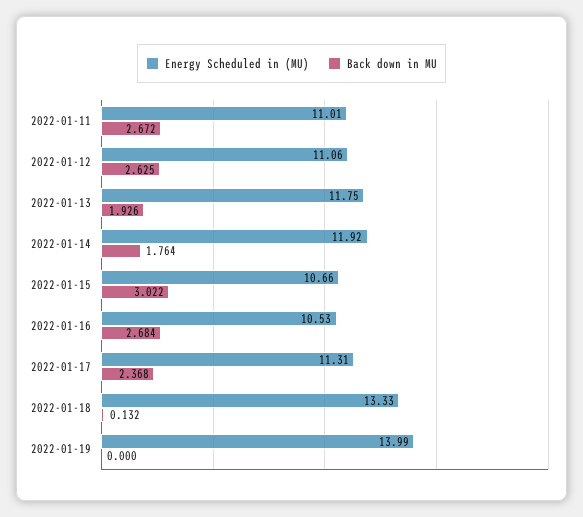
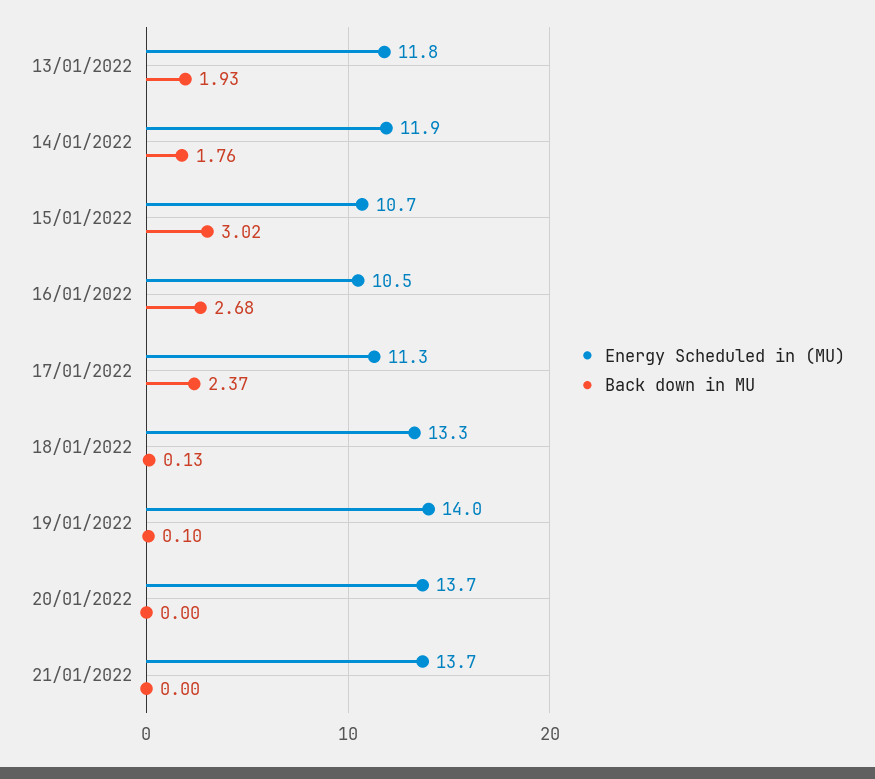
Energy Scheduled in (MU), 2022-01-11: 11.01 -> none
Back down in MU, 2022-01-11: 2.672 -> none
Energy Scheduled in (MU), 2022-01-12: 11.06 -> none
Back down in MU, 2022-01-12: 2.625 -> none
Back down in MU, 2022-01-19: 0 -> 0.1
Energy Scheduled in (MU), 20/01/2022: none -> 13.7
Back down in MU, 20/01/2022: none -> 0
Energy Scheduled in (MU), 21/01/2022: none -> 13.7
Back down in MU, 21/01/2022: none -> 0

